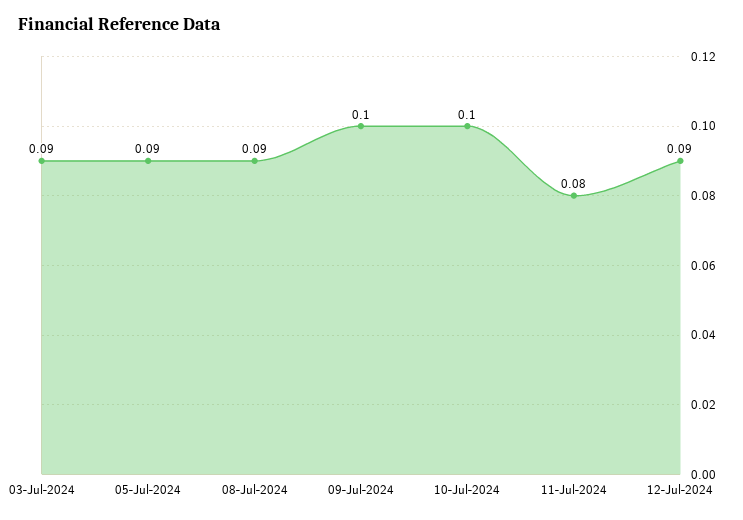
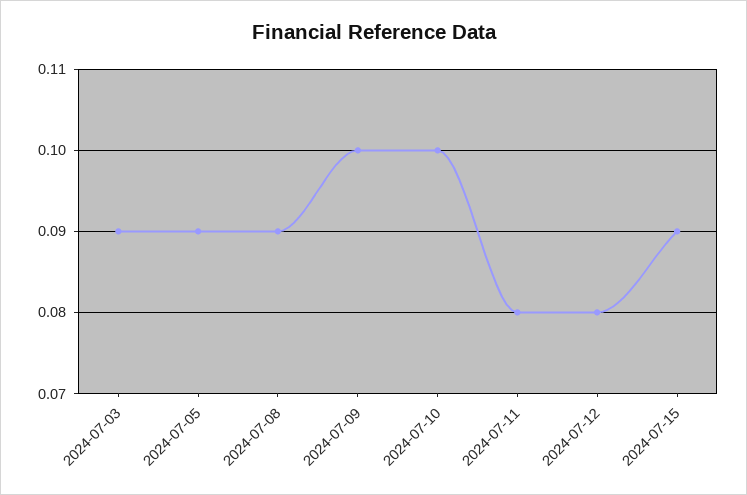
12-Jul-2024: 0.09 -> 0.08
2024-07-15: none -> 0.09

